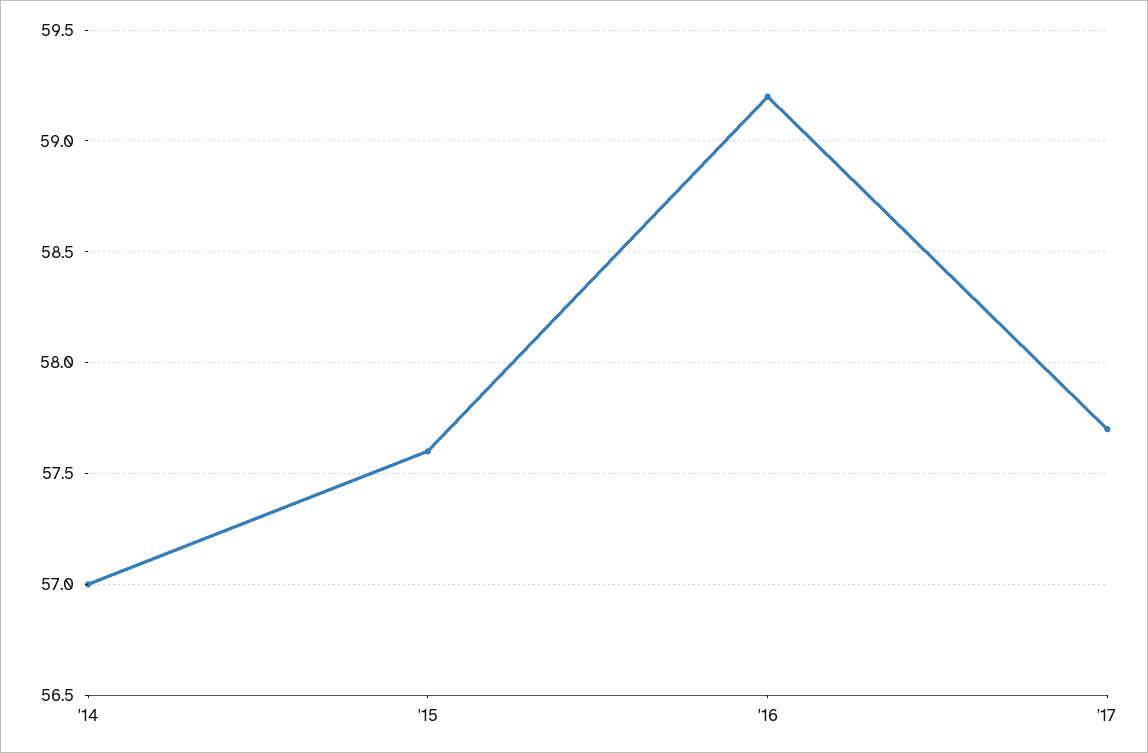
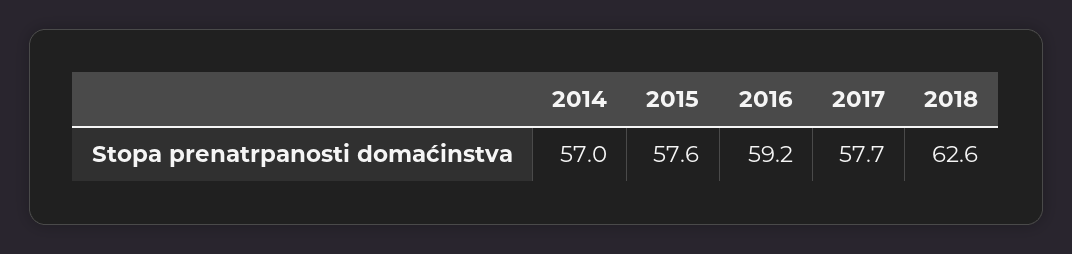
2018: none -> 62.6

